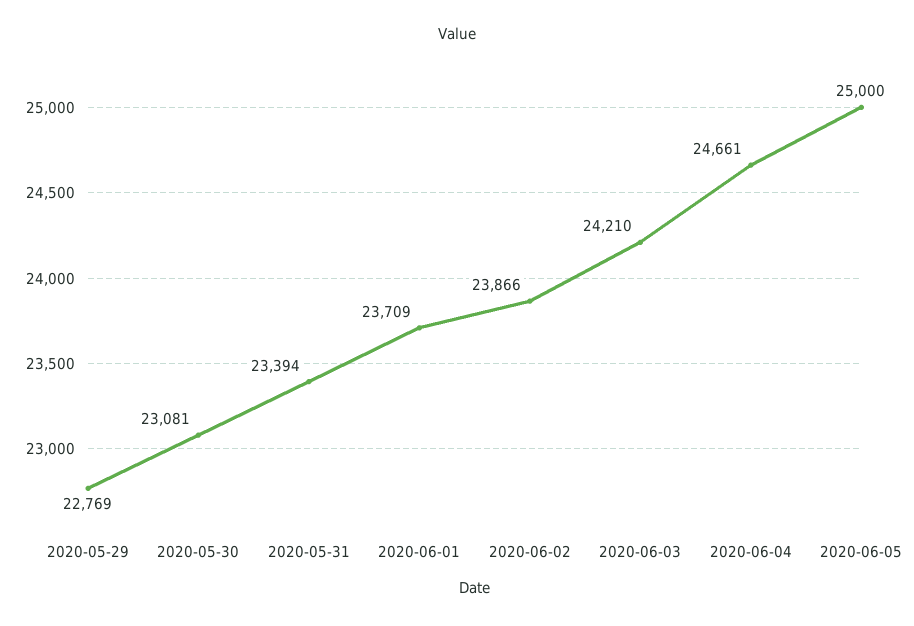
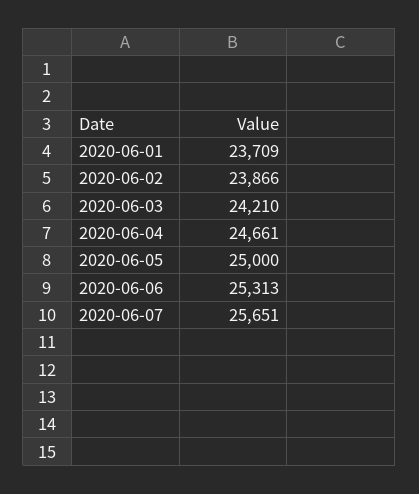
2020-05-29: 22769 -> none
2020-05-30: 23081 -> none
2020-05-31: 23394 -> none
2020-06-06: none -> 25313
2020-06-07: none -> 25651

